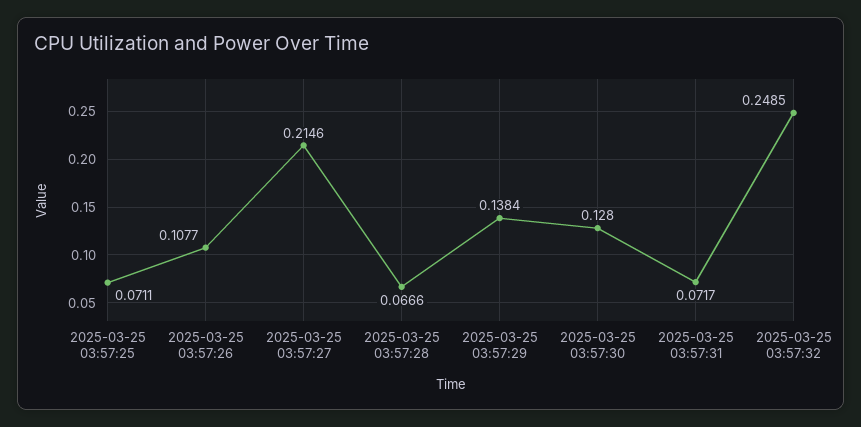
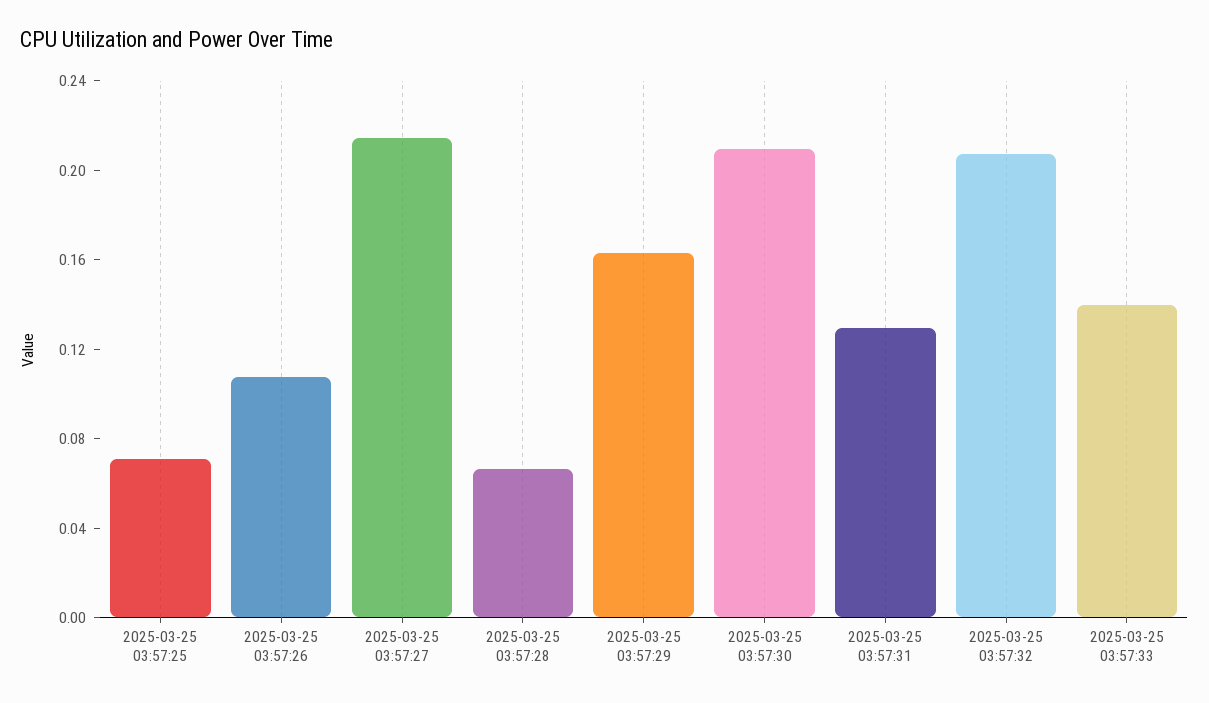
2025-03-25 03:57:29: 0.1384 -> 0.16
2025-03-25 03:57:30: 0.128 -> 0.21
2025-03-25 03:57:31: 0.0717 -> 0.13
2025-03-25 03:57:32: 0.2485 -> 0.21
2025-03-25 03:57:33: none -> 0.14

